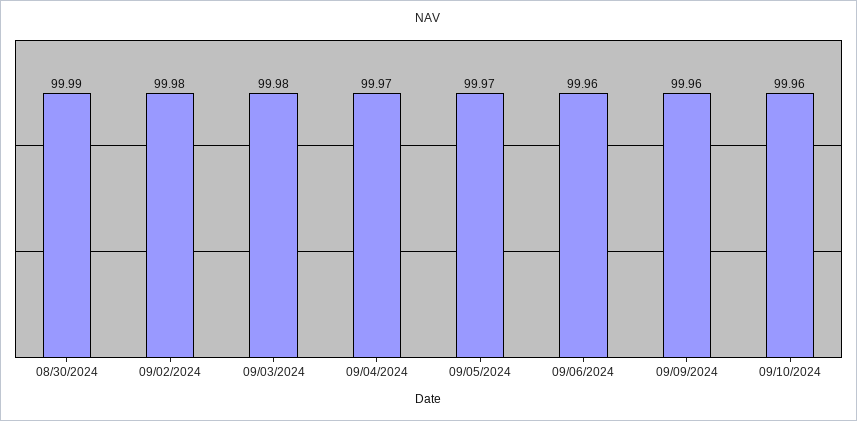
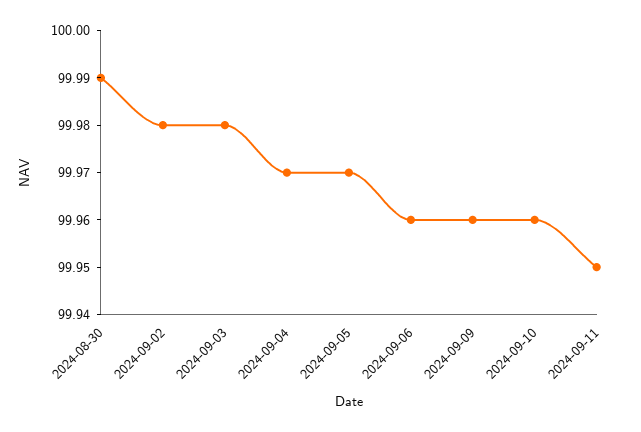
2024-09-11: none -> 99.95

